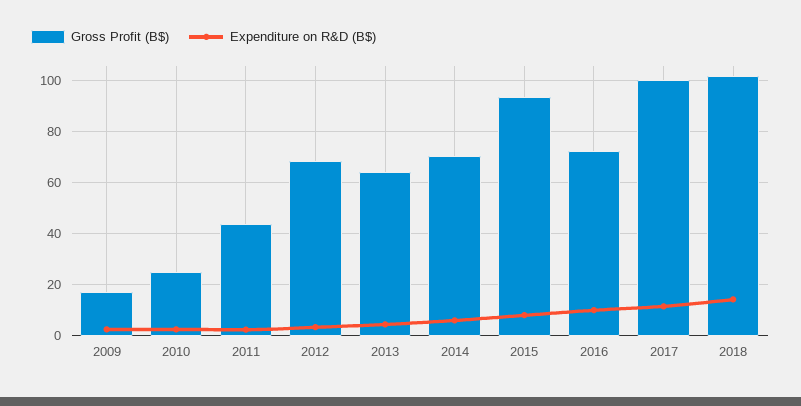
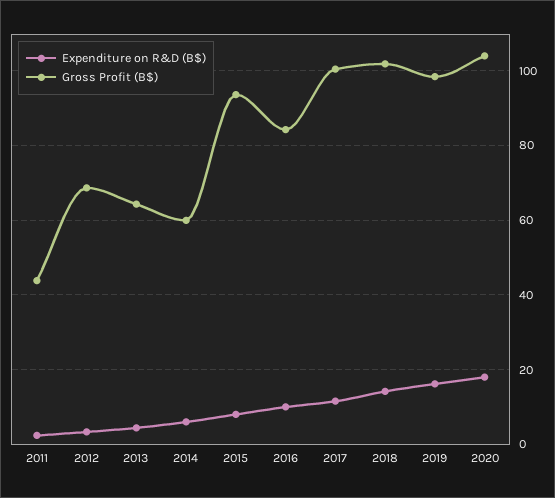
Gross Profit (B$), 2009: 17.5 -> none
Expenditure on R&D (B$), 2009: 2.5 -> none
Gross Profit (B$), 2010: 25 -> none
Expenditure on R&D (B$), 2010: 2.5 -> none
Gross Profit (B$), 2014: 70 -> 60
Gross Profit (B$), 2016: 72.5 -> 84
Expenditure on R&D (B$), 2019: none -> 16
Gross Profit (B$), 2019: none -> 98
Expenditure on R&D (B$), 2020: none -> 18
Gross Profit (B$), 2020: none -> 104

